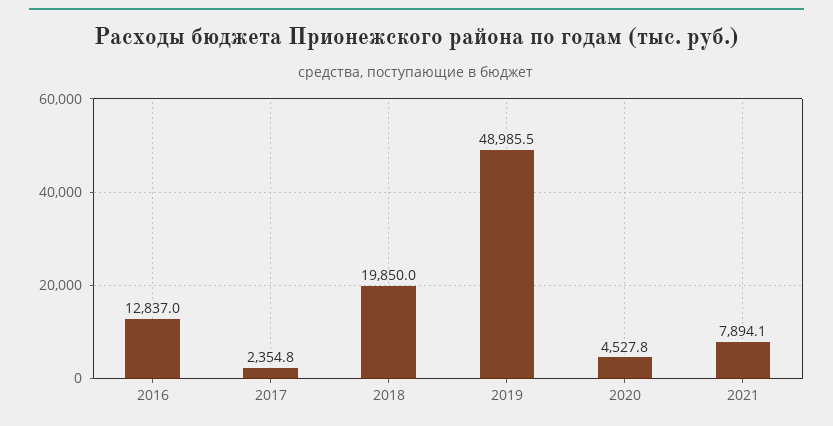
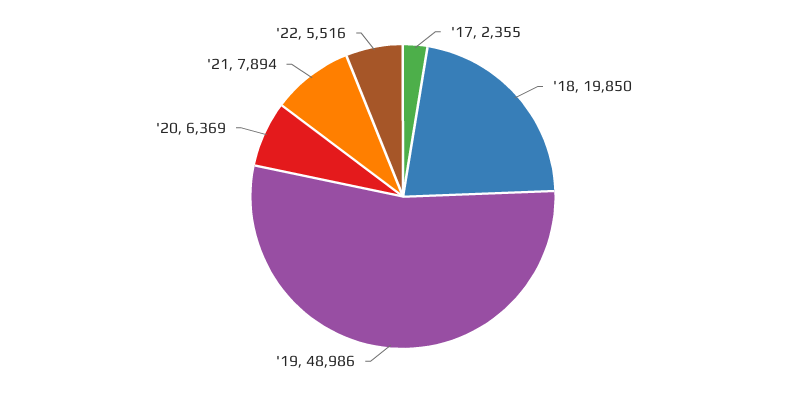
2016: 12837 -> none
2020: 4527.8 -> 6369
'22: none -> 5516

